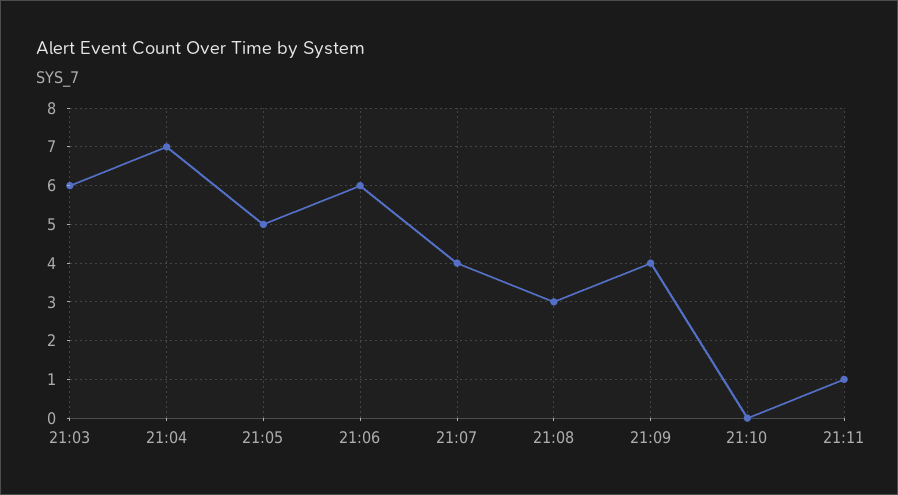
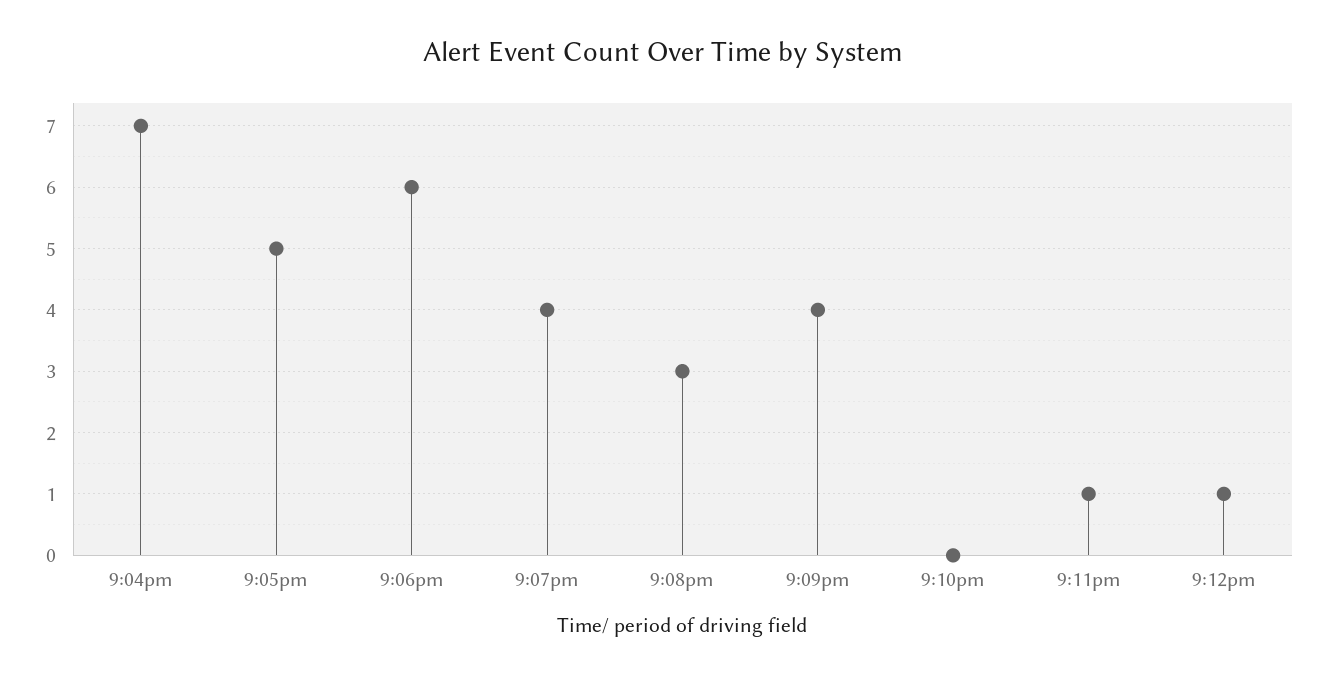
21:03: 6 -> none
9:12pm: none -> 1

